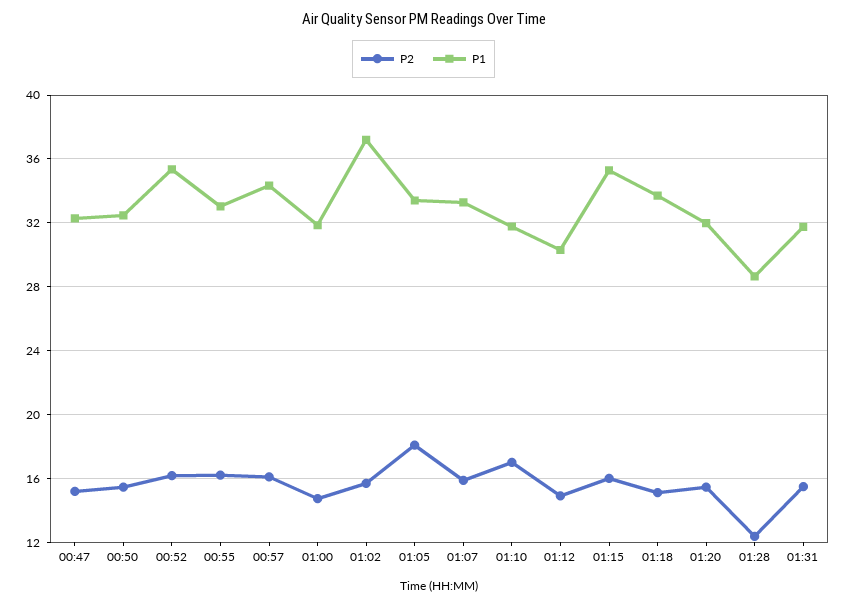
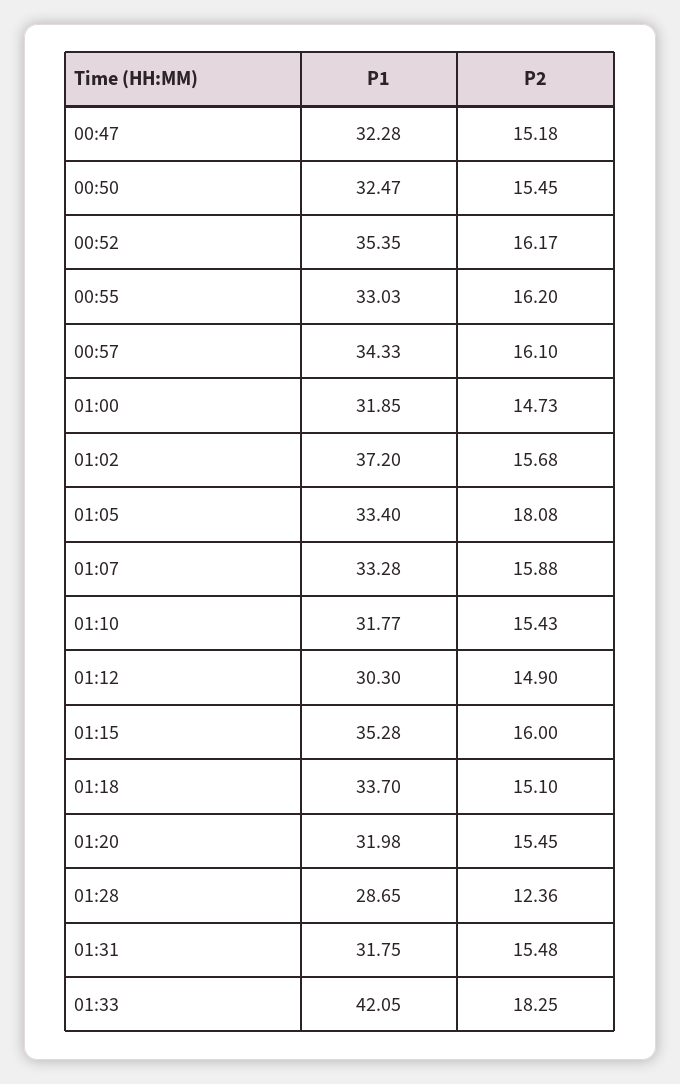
P2, 01:10: 17 -> 15.43
P1, 01:33: none -> 42.05
P2, 01:33: none -> 18.25

